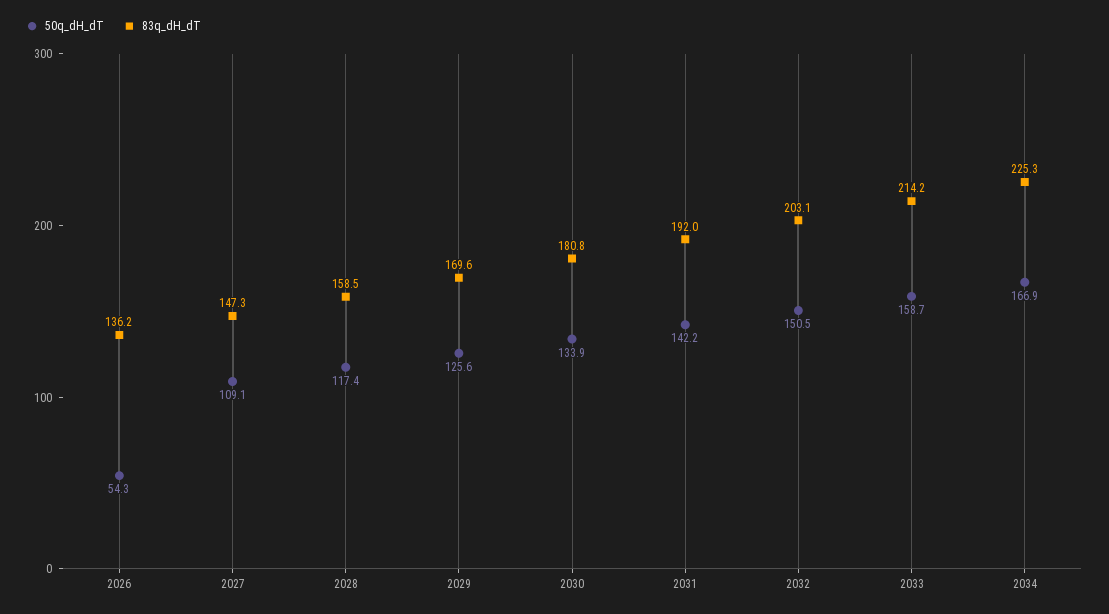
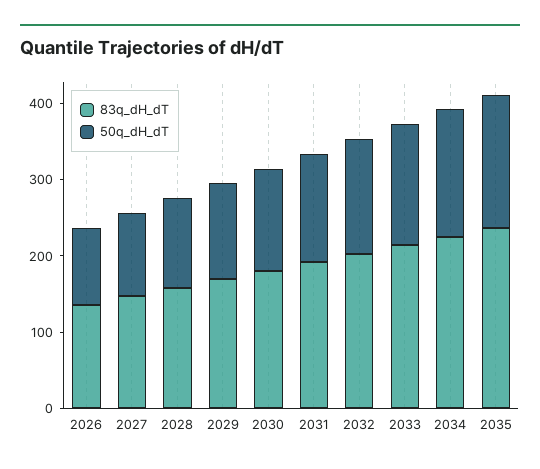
50q_dH_dT, 2026: 54.3 -> 100
83q_dH_dT, 2035: none -> 240
50q_dH_dT, 2035: none -> 180

